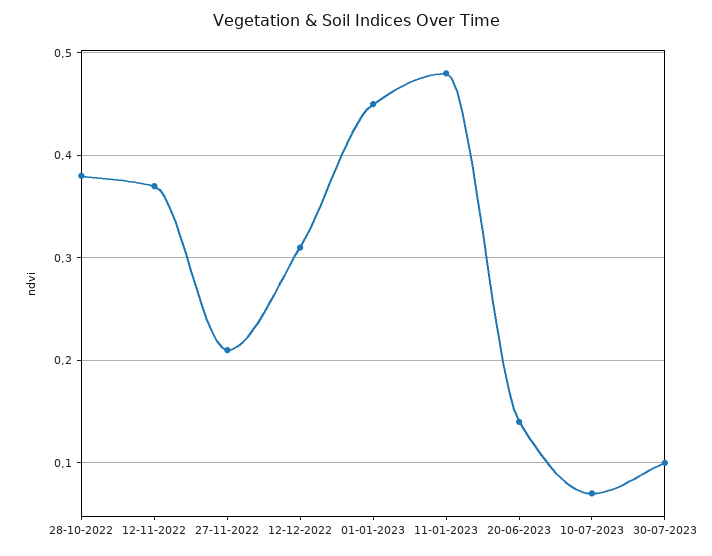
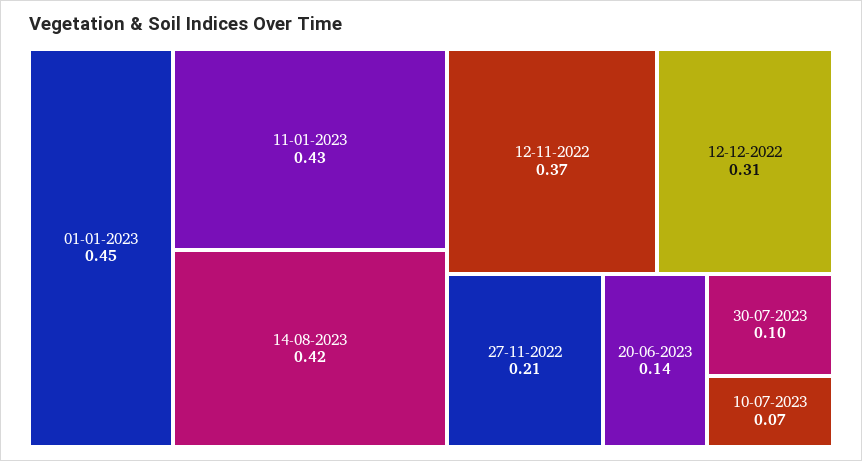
28-10-2022: 0.38 -> none
11-01-2023: 0.48 -> 0.43
14-08-2023: none -> 0.42

